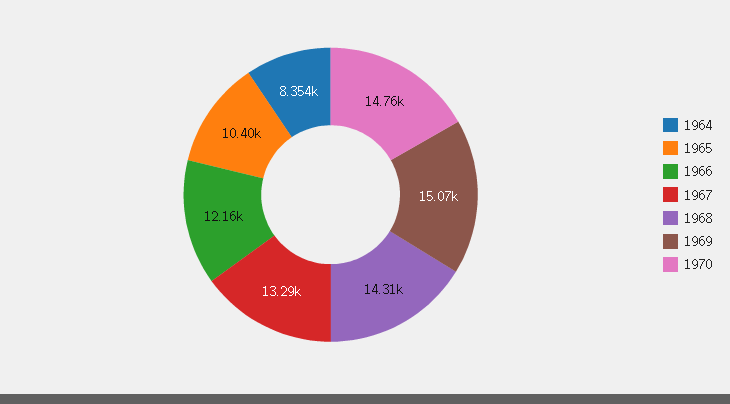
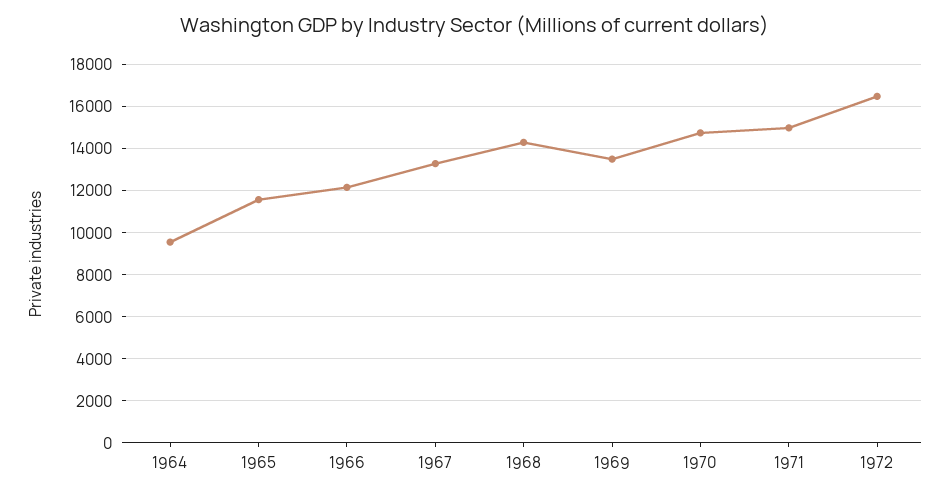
1964: 8354 -> 9500
1965: 10400 -> 11500
1969: 15070 -> 13500
1971: none -> 15000
1972: none -> 16500

